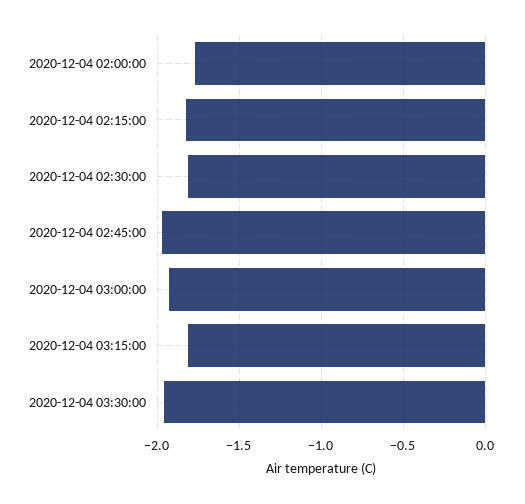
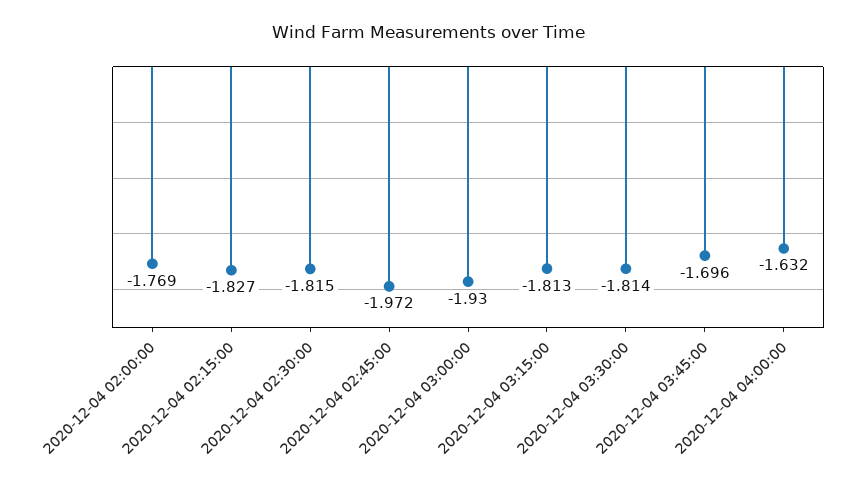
2020-12-04 03:30:00: -1.95 -> -1.814
2020-12-04 03:45:00: none -> -1.696
2020-12-04 04:00:00: none -> -1.632

